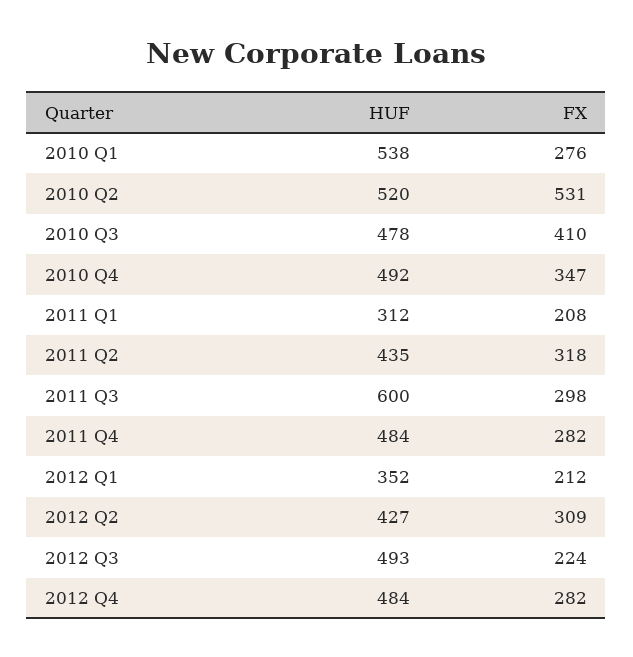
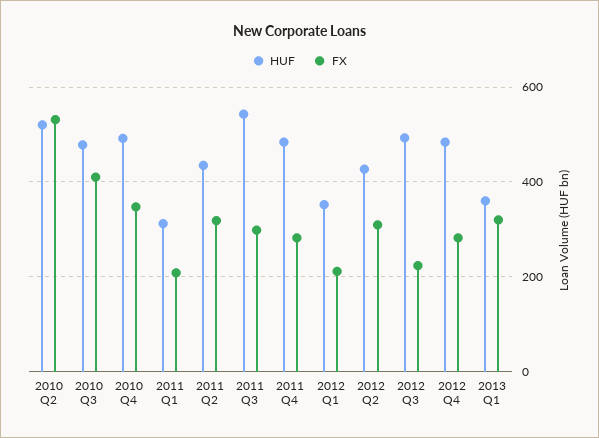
HUF, 2010 Q1: 538 -> none
FX, 2010 Q1: 276 -> none
HUF, 2011 Q3: 600 -> 540
HUF, 2013 Q1: none -> 360
FX, 2013 Q1: none -> 320

